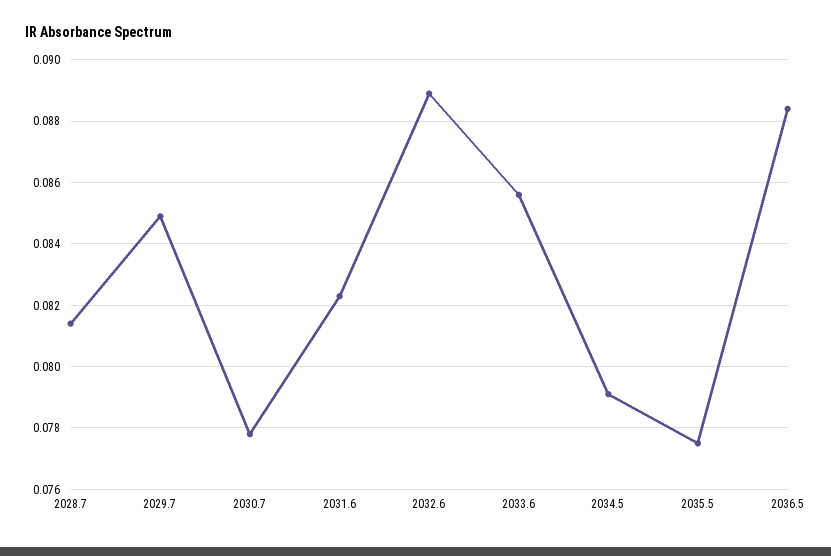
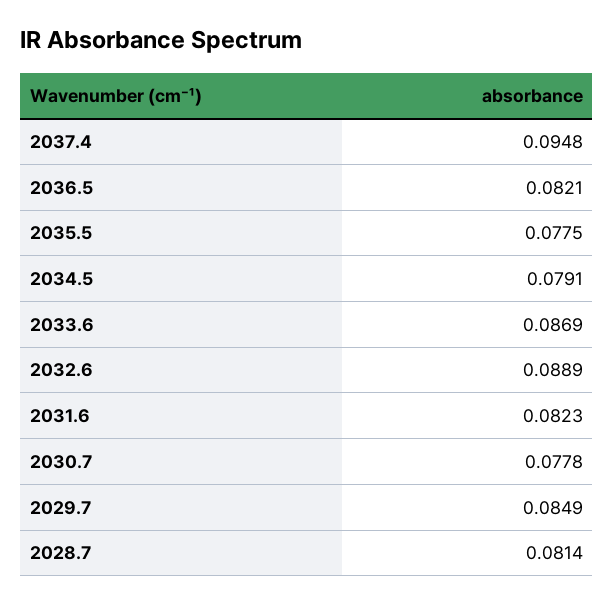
2033.6: 0.0855 -> 0.0869
2036.5: 0.0885 -> 0.0821
2037.4: none -> 0.0948

